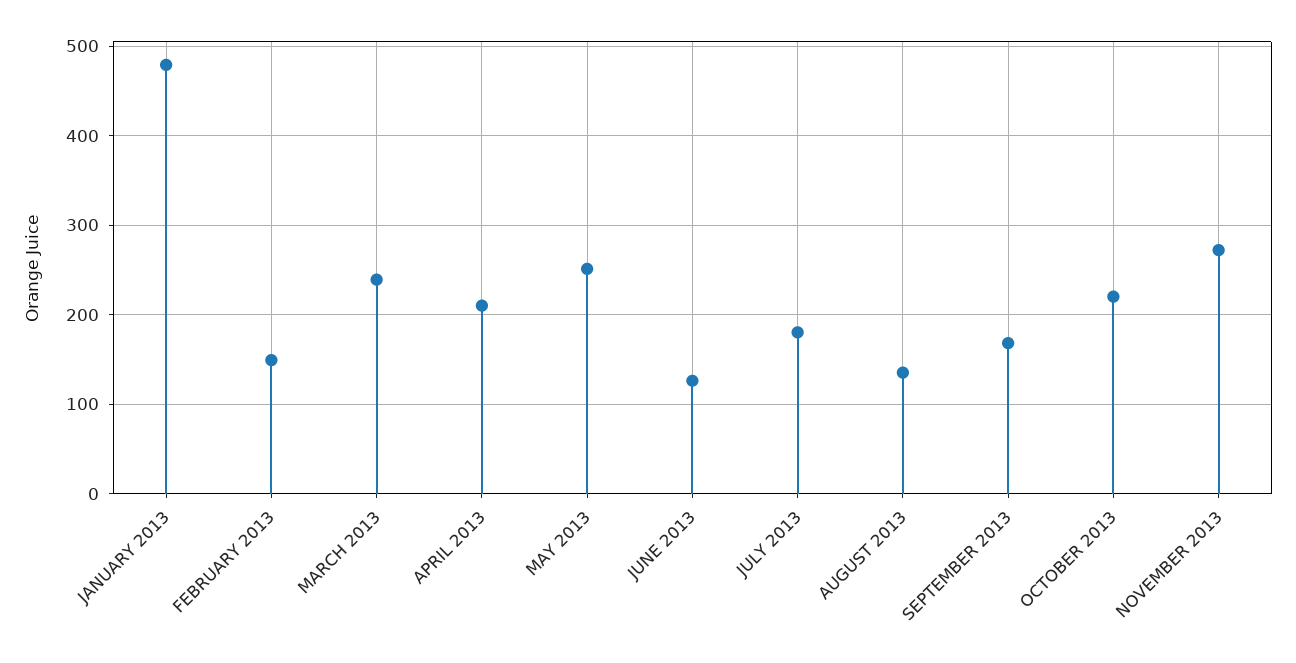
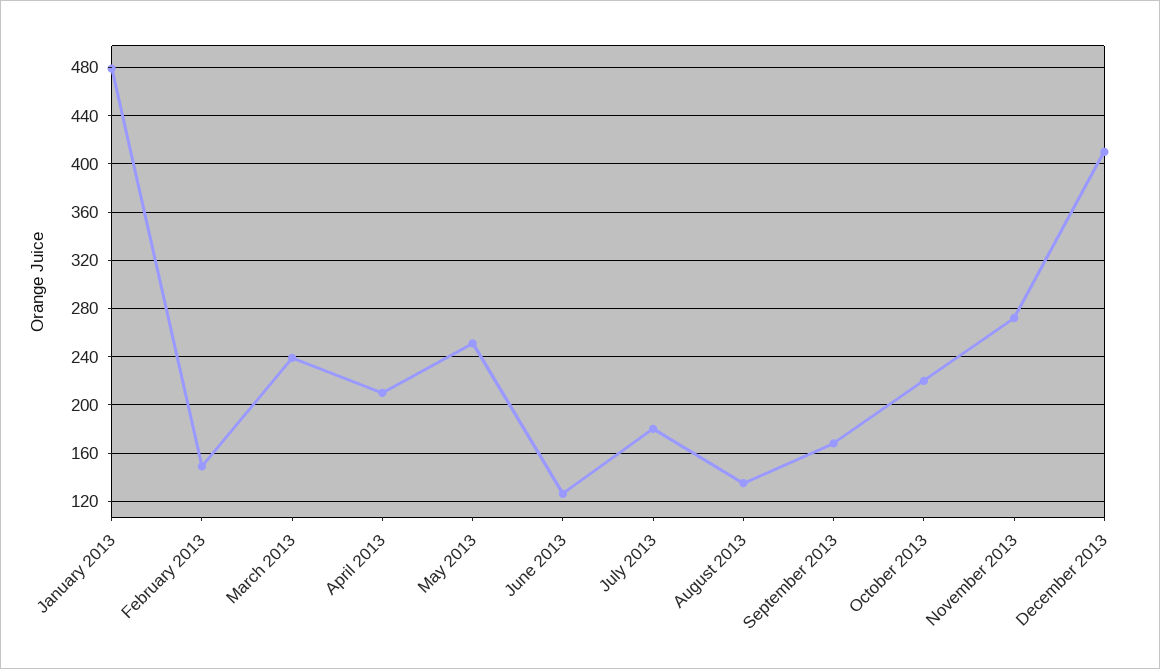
December 2013: none -> 410

